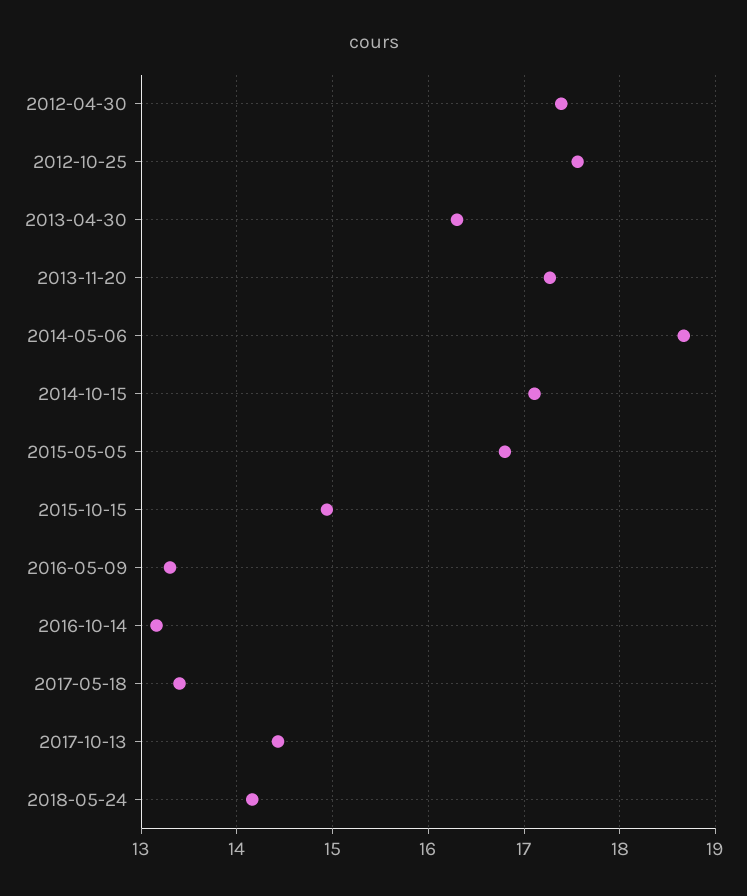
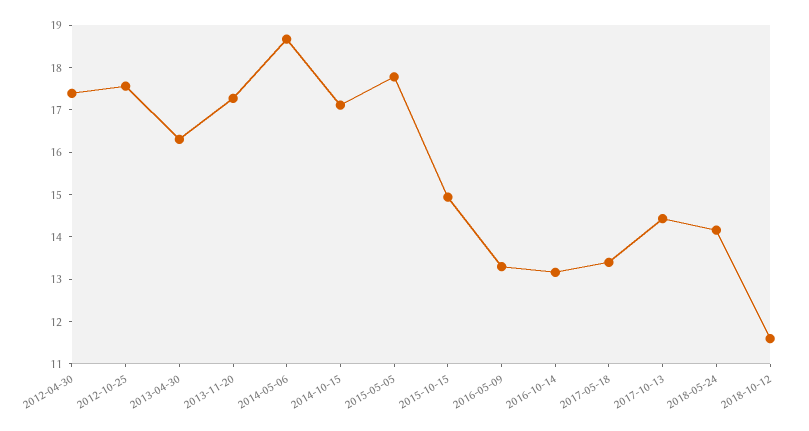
2015-05-05: 16.8 -> 17.8
2018-10-12: none -> 11.6

